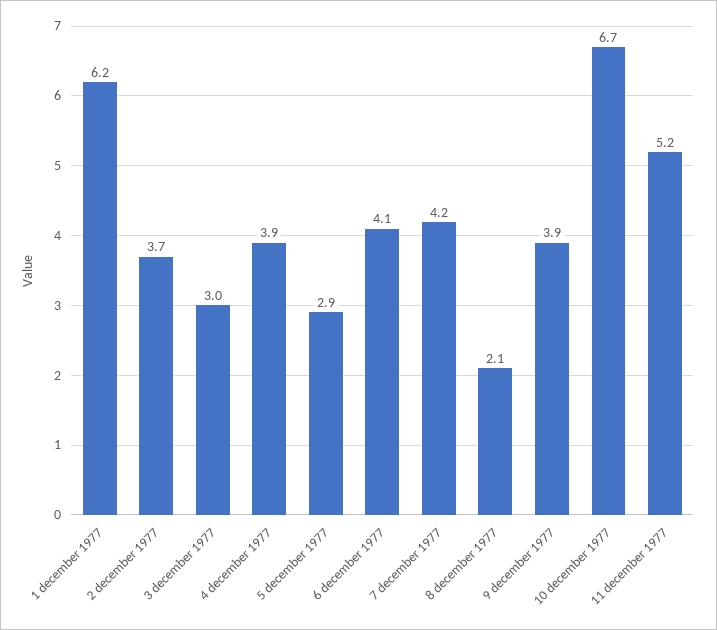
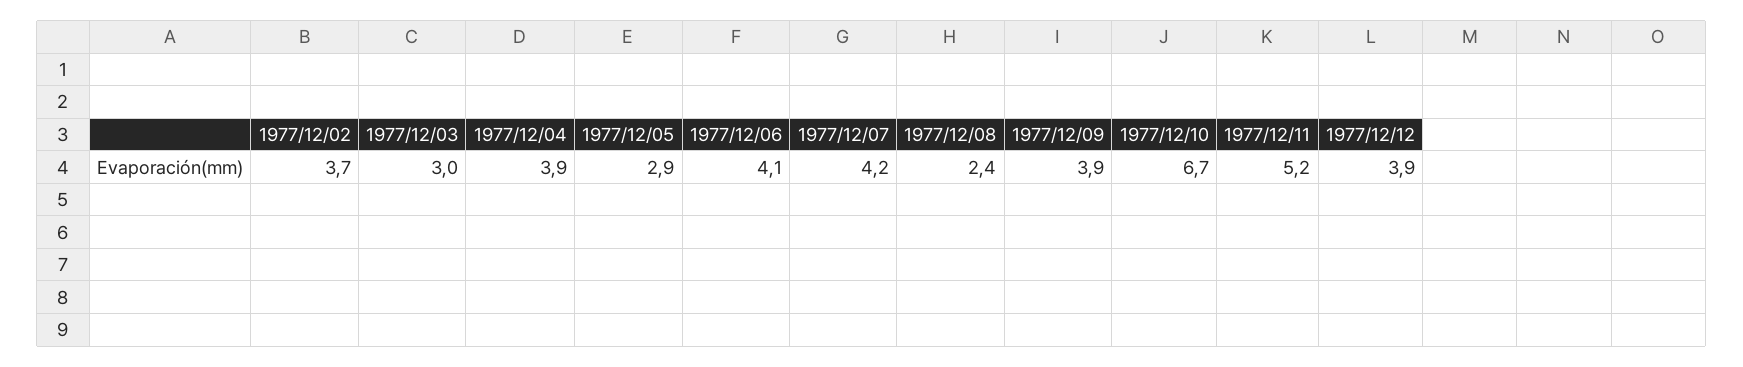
1 december 1977: 6.2 -> none
8 december 1977: 2.1 -> 2.4
1977/12/12: none -> 3.9

